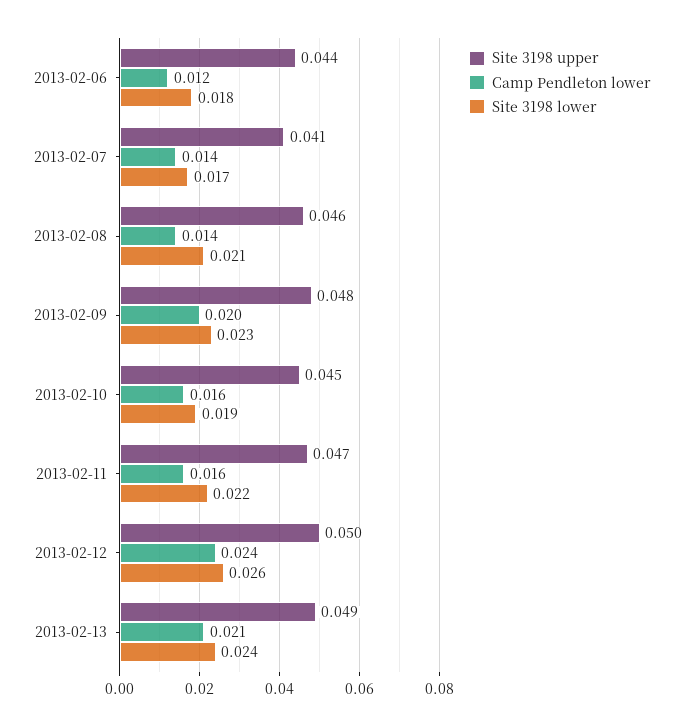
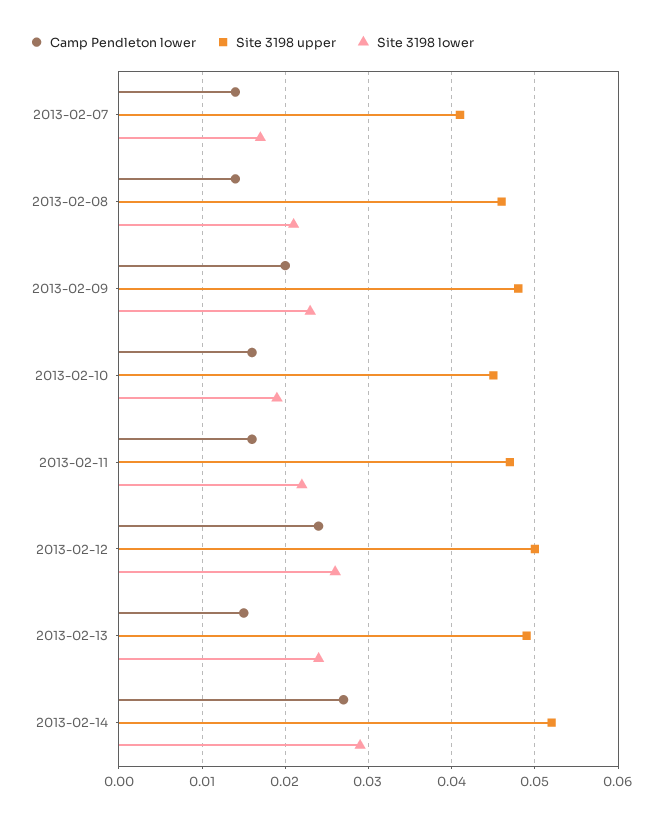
Site 3198 upper, 2013-02-06: 0.044 -> none
Camp Pendleton lower, 2013-02-06: 0.012 -> none
Site 3198 lower, 2013-02-06: 0.018 -> none
Camp Pendleton lower, 2013-02-13: 0.021 -> 0.015
Camp Pendleton lower, 2013-02-14: none -> 0.027
Site 3198 upper, 2013-02-14: none -> 0.052
Site 3198 lower, 2013-02-14: none -> 0.029

